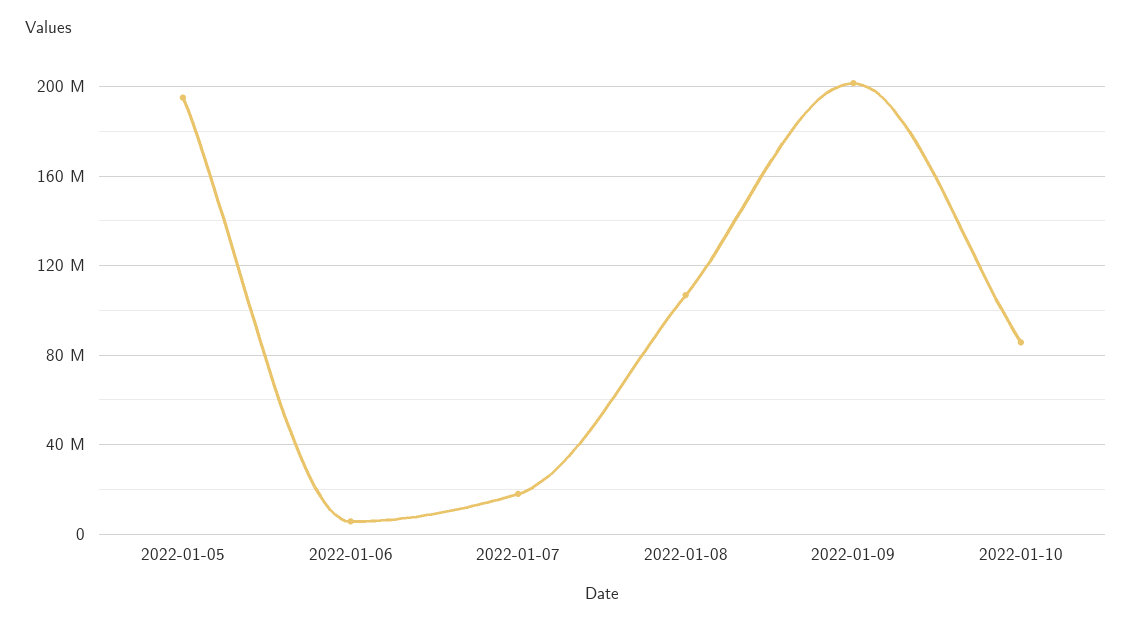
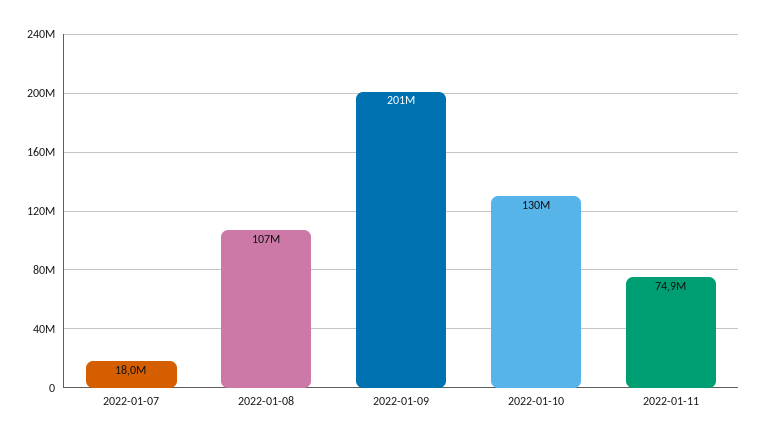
2022-01-05: 195000000 -> none
2022-01-06: 5000000 -> none
2022-01-10: 85000000 -> 130000000
2022-01-11: none -> 74900000

